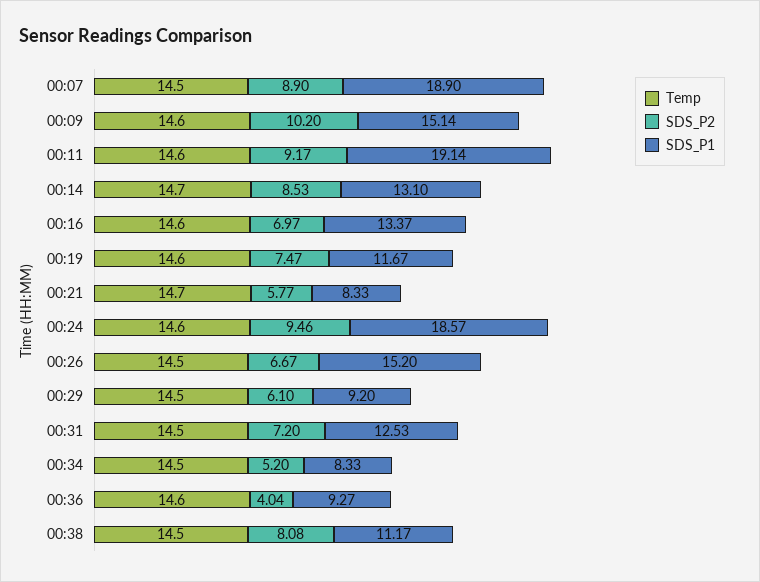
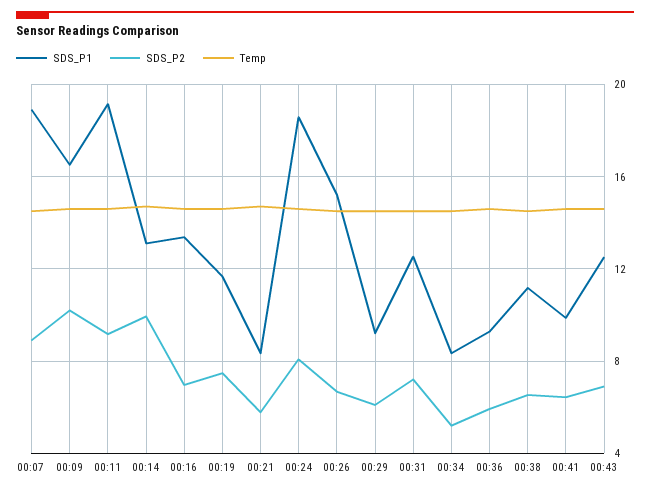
SDS_P1, 00:09: 15.14 -> 16.5
SDS_P2, 00:14: 8.53 -> 10
SDS_P2, 00:24: 9.46 -> 8
SDS_P2, 00:36: 4.04 -> 6
SDS_P2, 00:38: 8.08 -> 6.5
SDS_P1, 00:41: none -> 10
SDS_P2, 00:41: none -> 6.5
Temp, 00:41: none -> 14.5
SDS_P1, 00:43: none -> 12.5
SDS_P2, 00:43: none -> 7
Temp, 00:43: none -> 14.5

